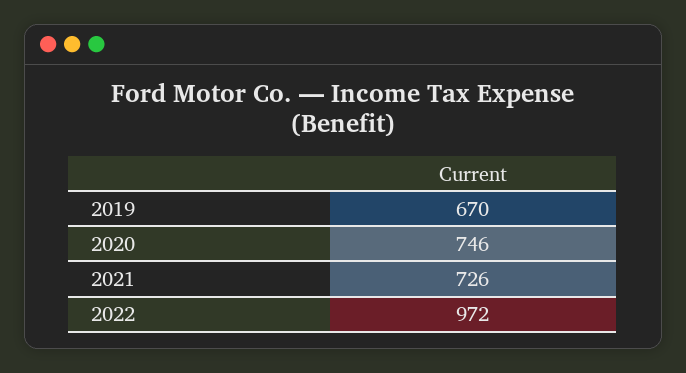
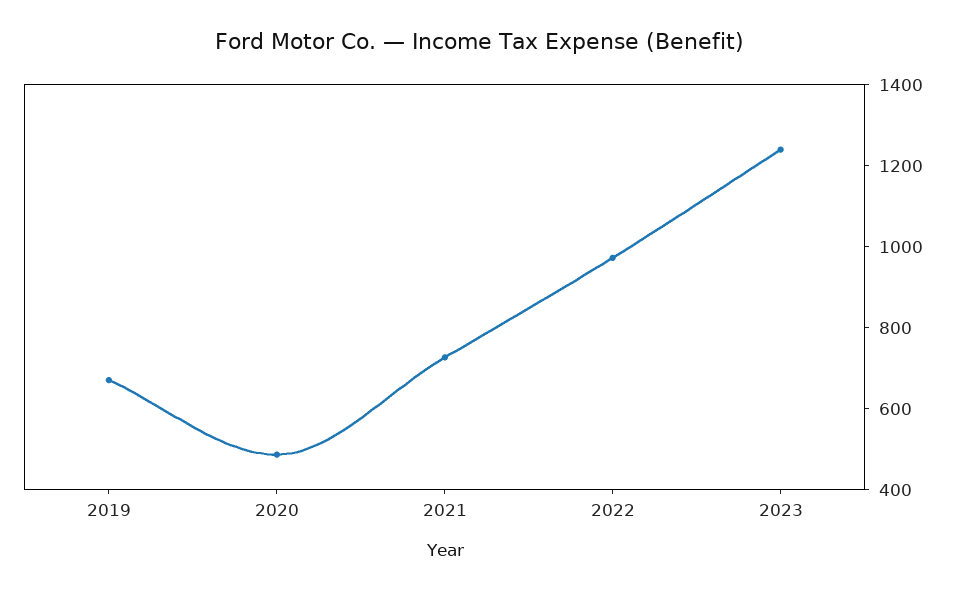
2020: 746 -> 500
2023: none -> 1250

